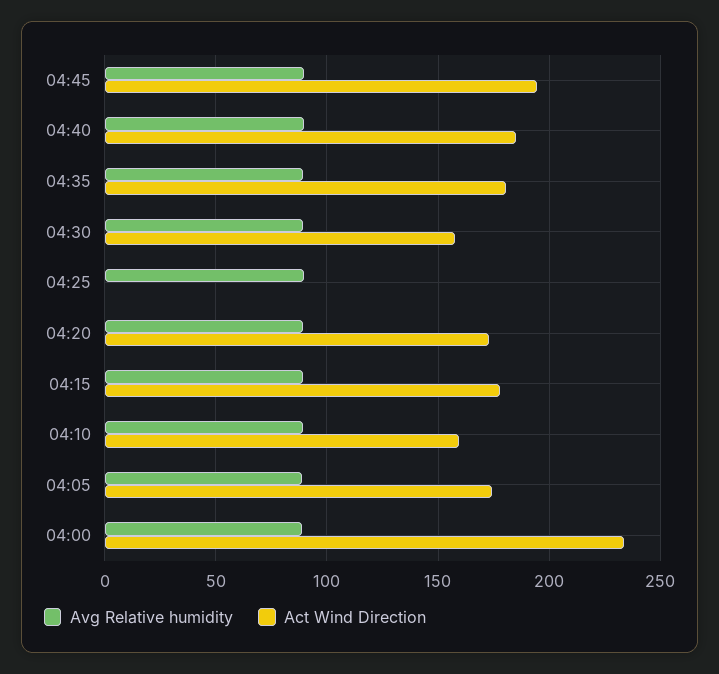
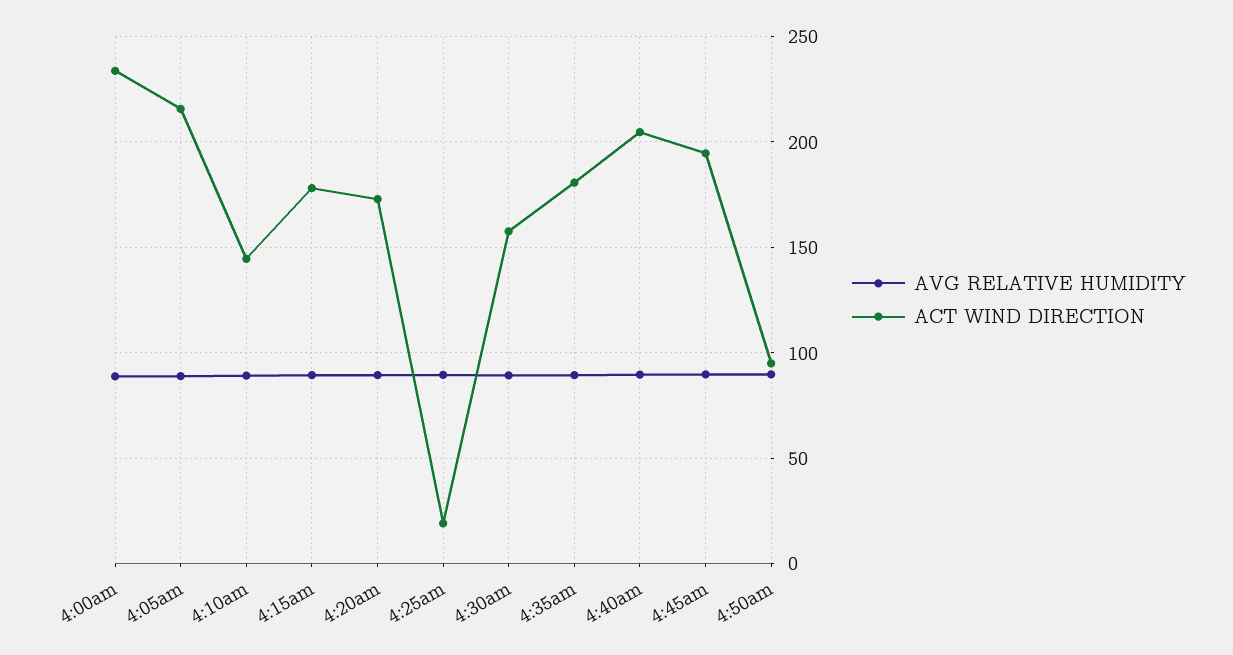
Act Wind Direction, 04:40: 185 -> 205
Act Wind Direction, 04:25: 0 -> 20
Act Wind Direction, 04:10: 160 -> 145
Act Wind Direction, 04:05: 175 -> 215
Avg Relative humidity, 4:50am: none -> 90
Act Wind Direction, 4:50am: none -> 95

